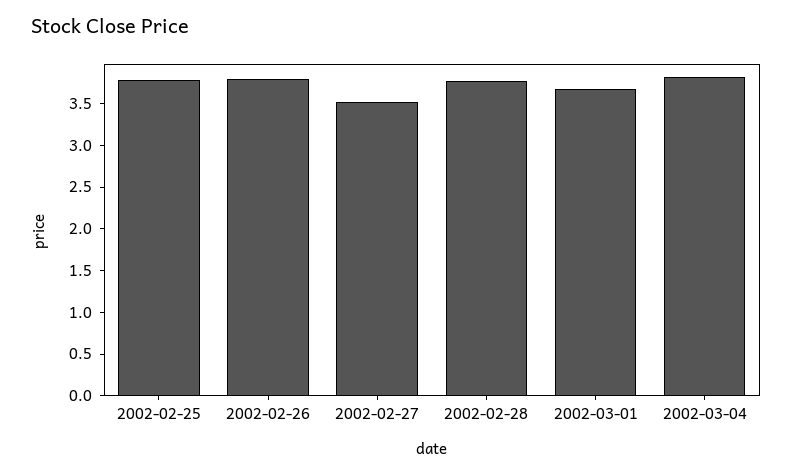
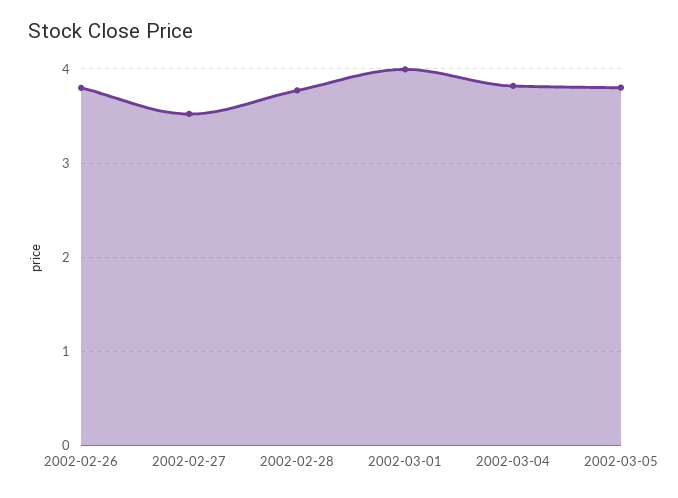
2002-02-25: 3.8 -> none
2002-03-01: 3.7 -> 4
2002-03-05: none -> 3.8

